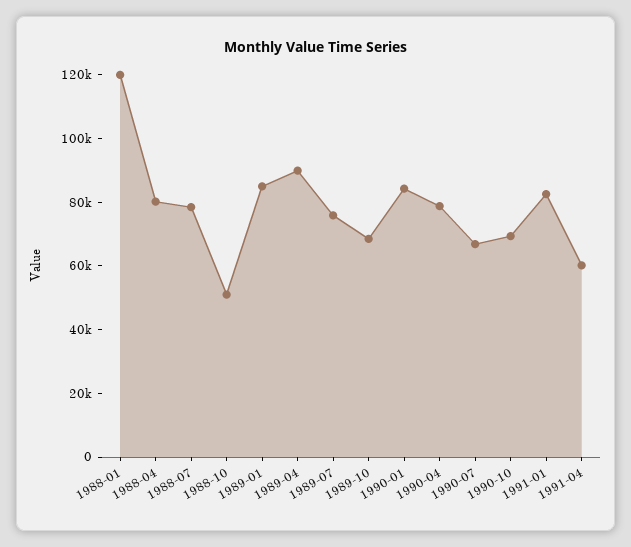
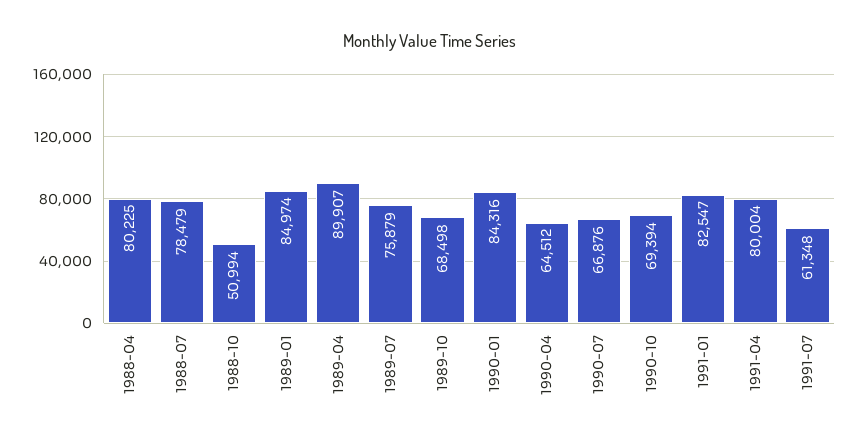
1988-01: 120000 -> none
1990-04: 80000 -> 64512
1991-04: 60000 -> 80004
1991-07: none -> 61348

